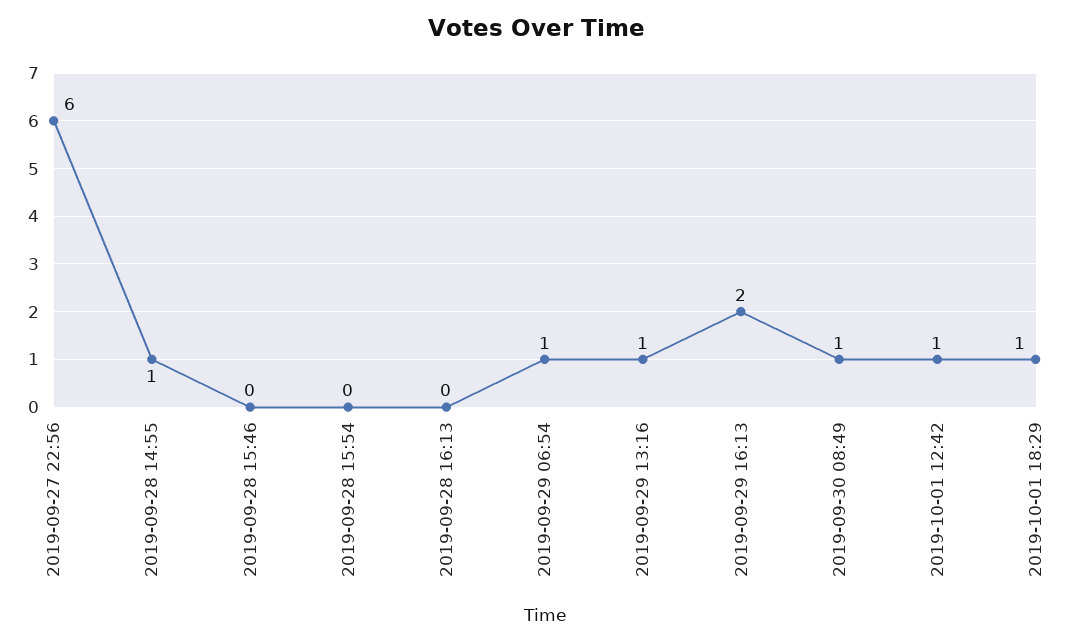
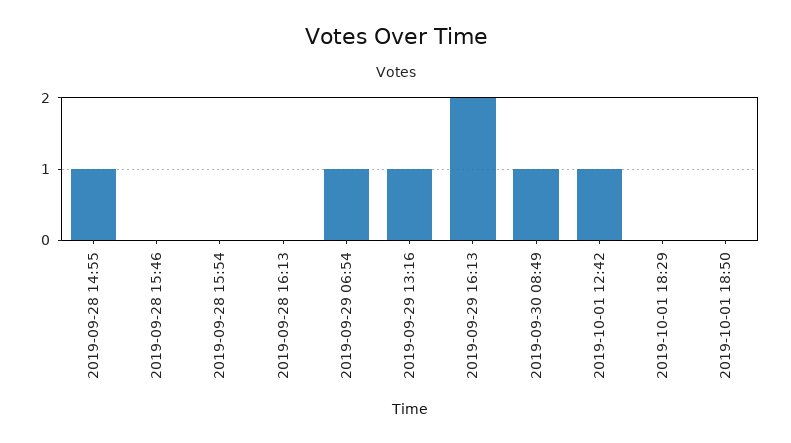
2019-09-27 22:56: 6 -> none
2019-10-01 18:29: 1 -> 0
2019-10-01 18:50: none -> 0

